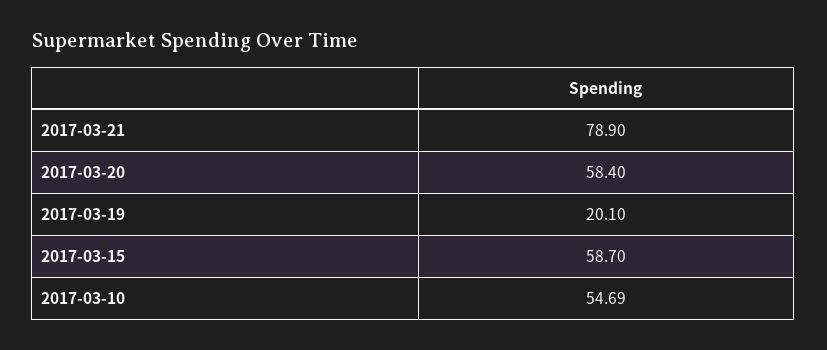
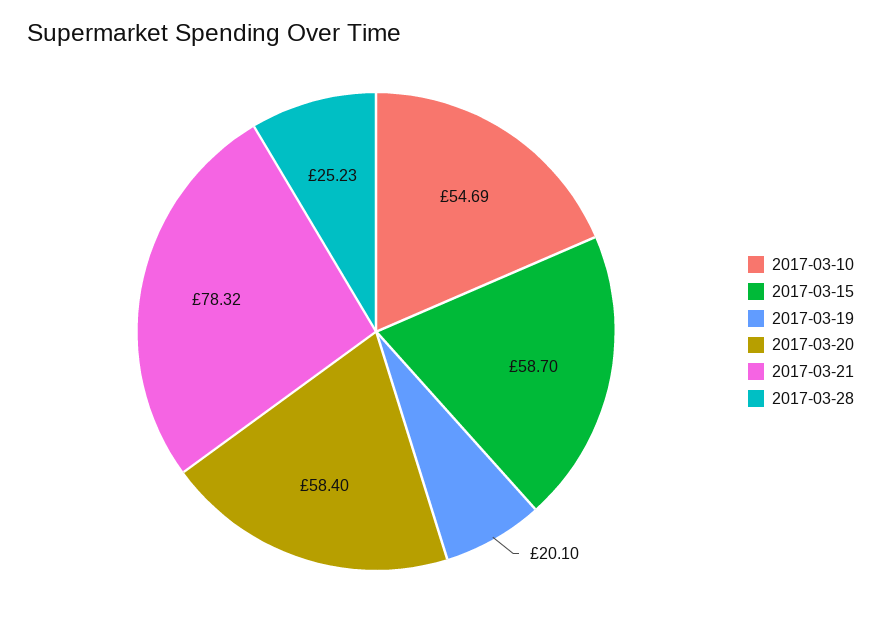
2017-03-21: 78.9 -> 78.32
2017-03-28: none -> 25.23

